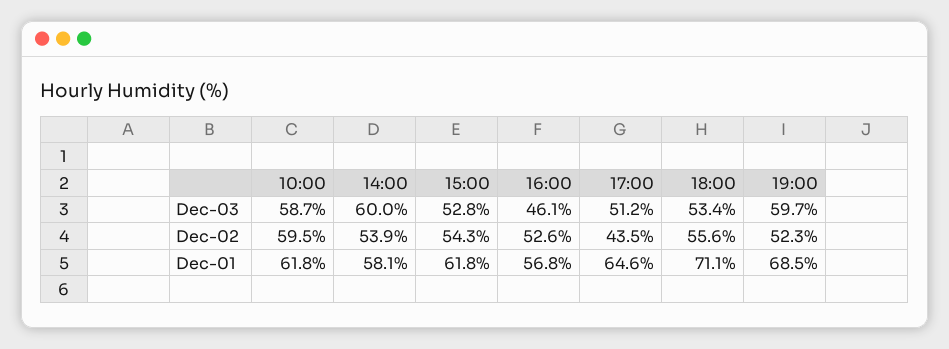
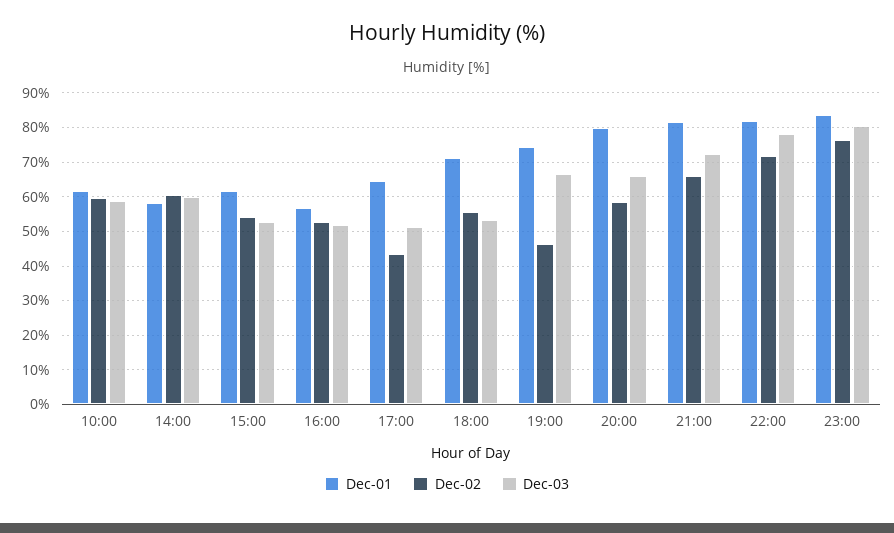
Dec-03, 16:00: 46.1 -> 52
Dec-03, 19:00: 59.7 -> 66
Dec-02, 14:00: 53.9 -> 60
Dec-02, 19:00: 52.3 -> 46
Dec-01, 19:00: 68.5 -> 74
Dec-01, 20:00: none -> 80
Dec-02, 20:00: none -> 58
Dec-03, 20:00: none -> 66
Dec-01, 21:00: none -> 82
Dec-02, 21:00: none -> 66
Dec-03, 21:00: none -> 72
Dec-01, 22:00: none -> 82
Dec-02, 22:00: none -> 72
Dec-03, 22:00: none -> 78
Dec-01, 23:00: none -> 84
Dec-02, 23:00: none -> 76
Dec-03, 23:00: none -> 80

